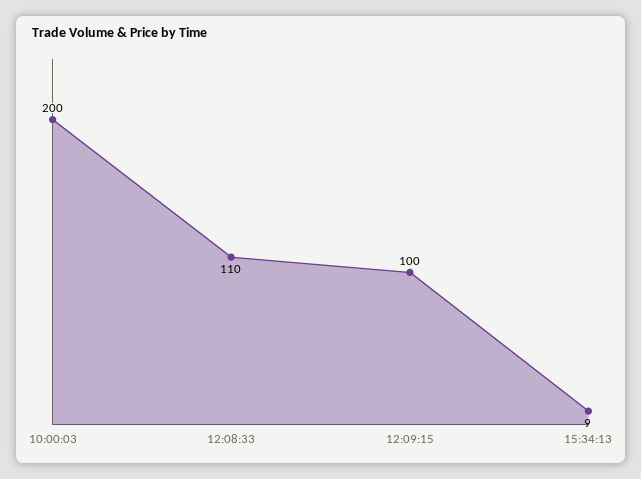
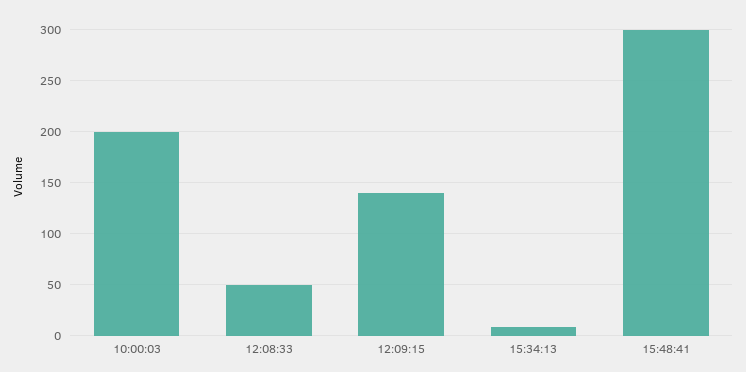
12:08:33: 110 -> 50
12:09:15: 100 -> 140
15:48:41: none -> 300

